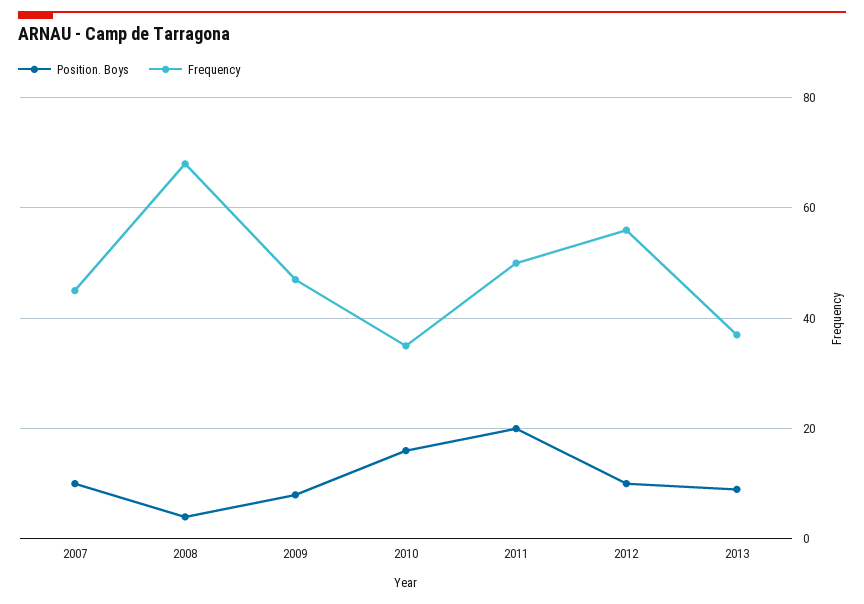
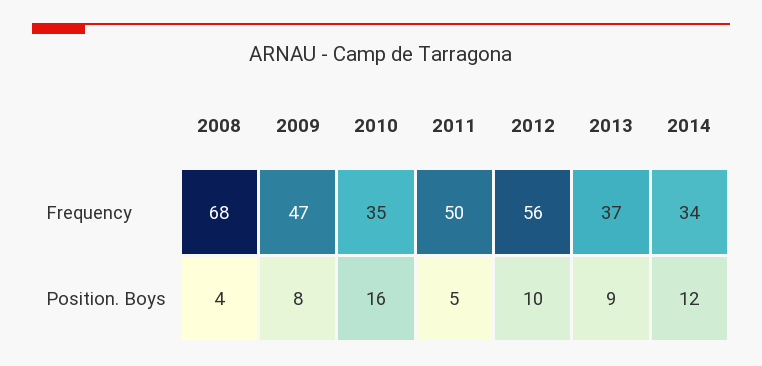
Position. Boys, 2007: 10 -> none
Frequency, 2007: 45 -> none
Position. Boys, 2011: 20 -> 5
Frequency, 2014: none -> 34
Position. Boys, 2014: none -> 12

